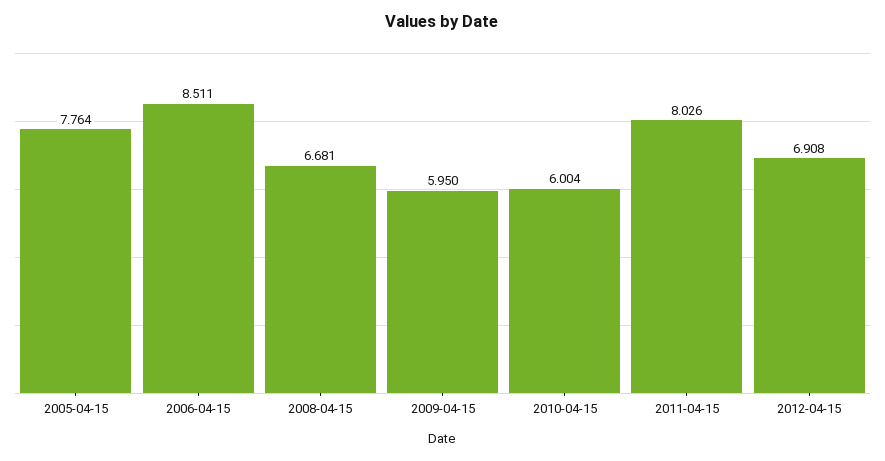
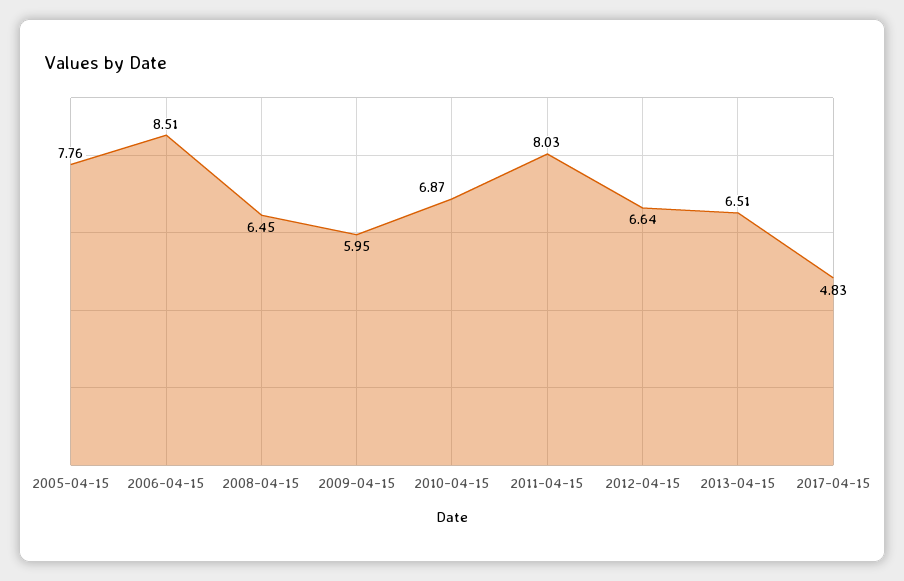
2008-04-15: 6.681 -> 6.45
2010-04-15: 6.004 -> 6.87
2012-04-15: 6.908 -> 6.64
2013-04-15: none -> 6.51
2017-04-15: none -> 4.83

